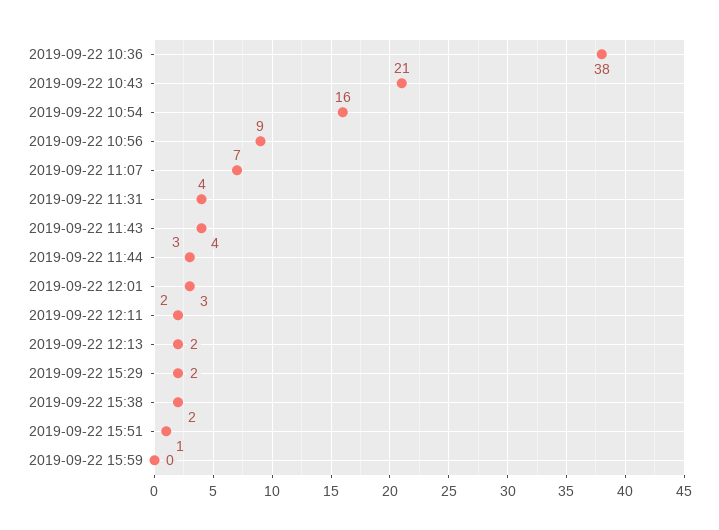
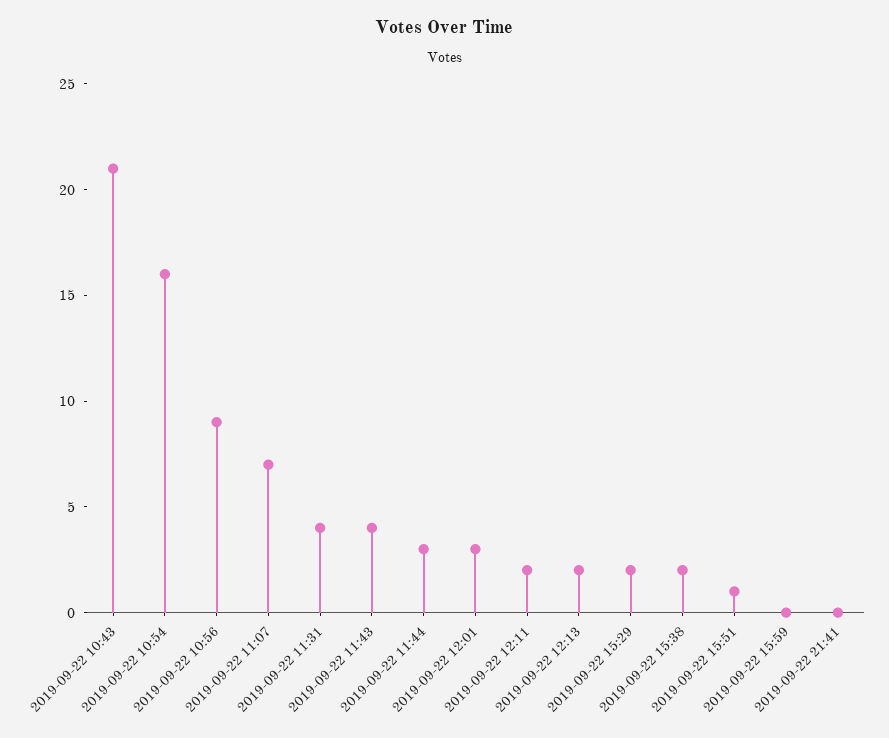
2019-09-22 10:36: 38 -> none
2019-09-22 21:41: none -> 0

